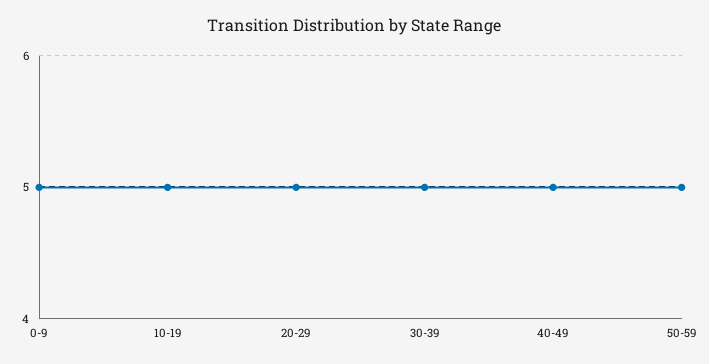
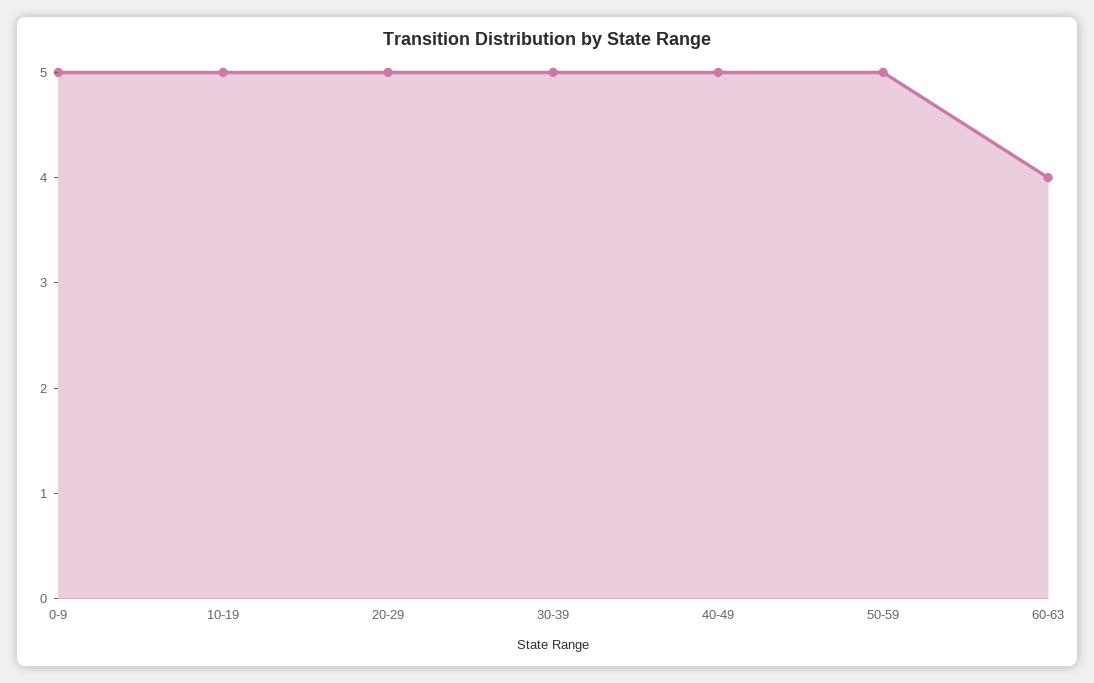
60-63: none -> 4

